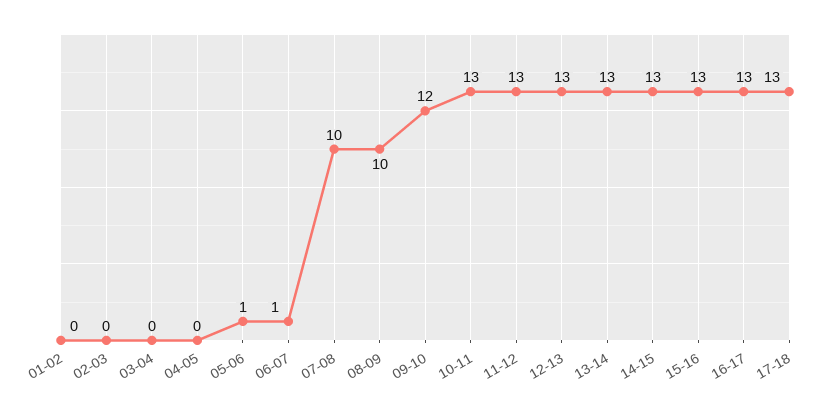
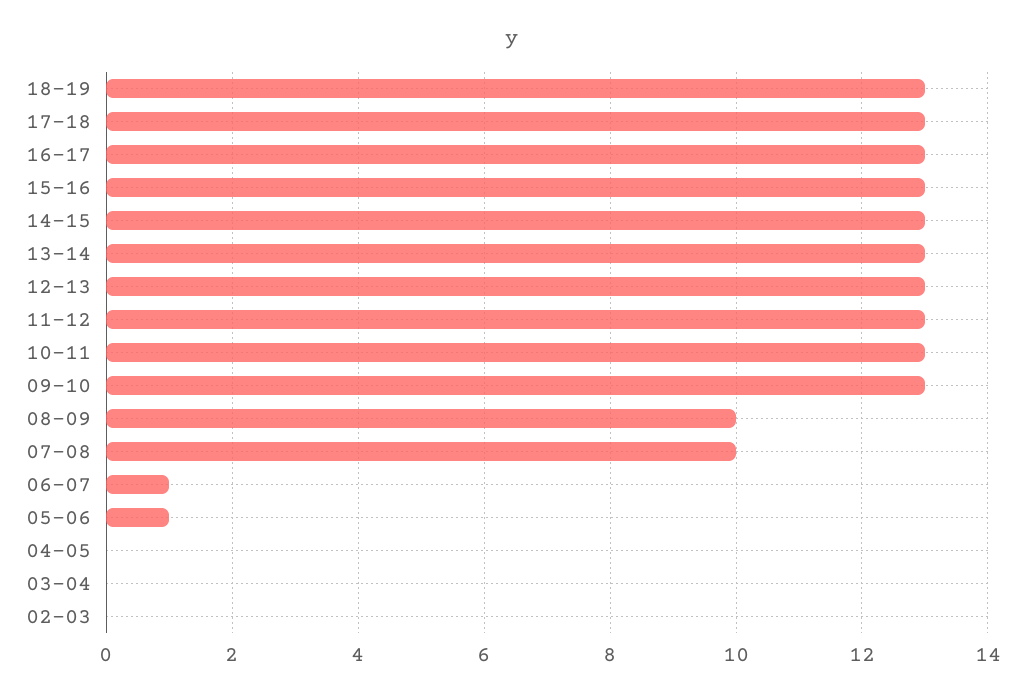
01-02: 0 -> none
09-10: 12 -> 13
18-19: none -> 13

